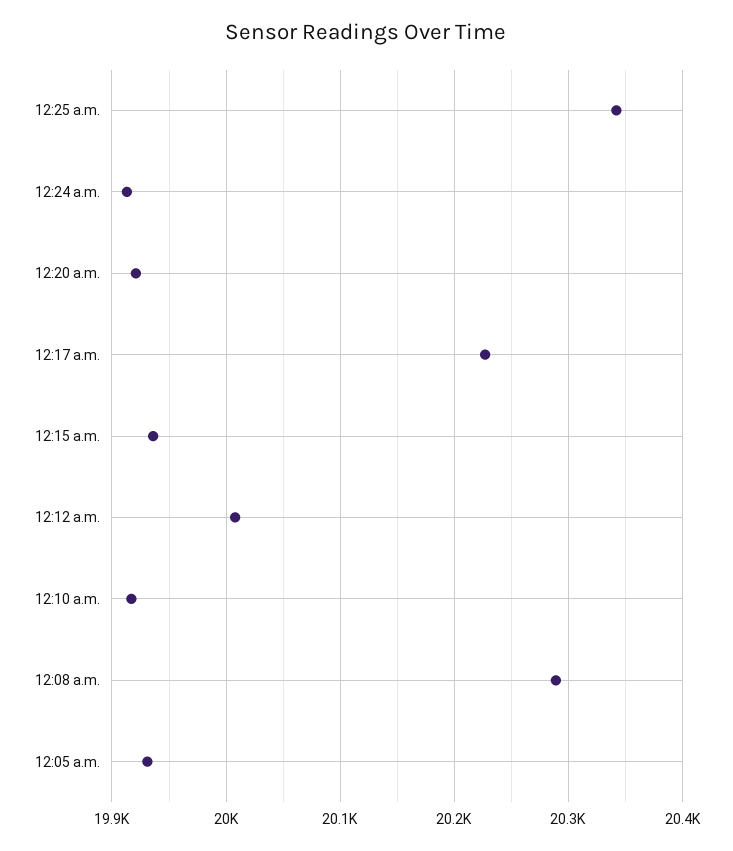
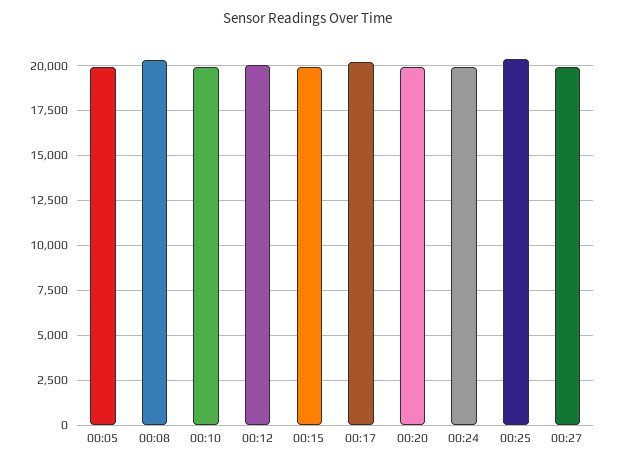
00:27: none -> 20000

